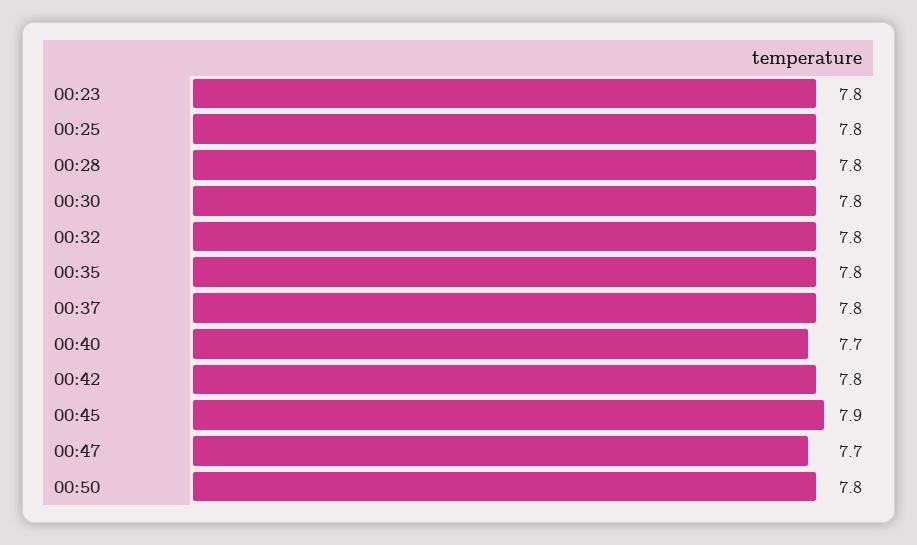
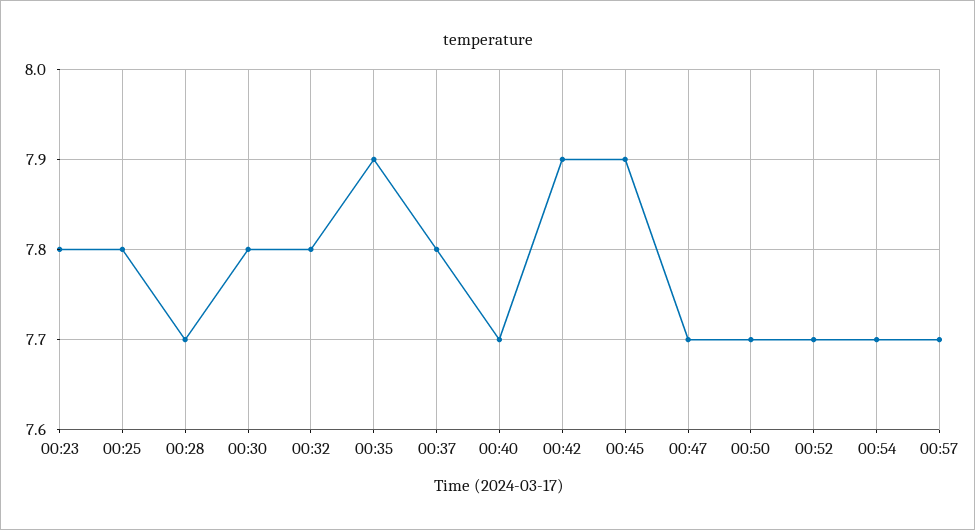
00:28: 7.8 -> 7.7
00:35: 7.8 -> 7.9
00:42: 7.8 -> 7.9
00:50: 7.8 -> 7.7
00:52: none -> 7.7
00:54: none -> 7.7
00:57: none -> 7.7

